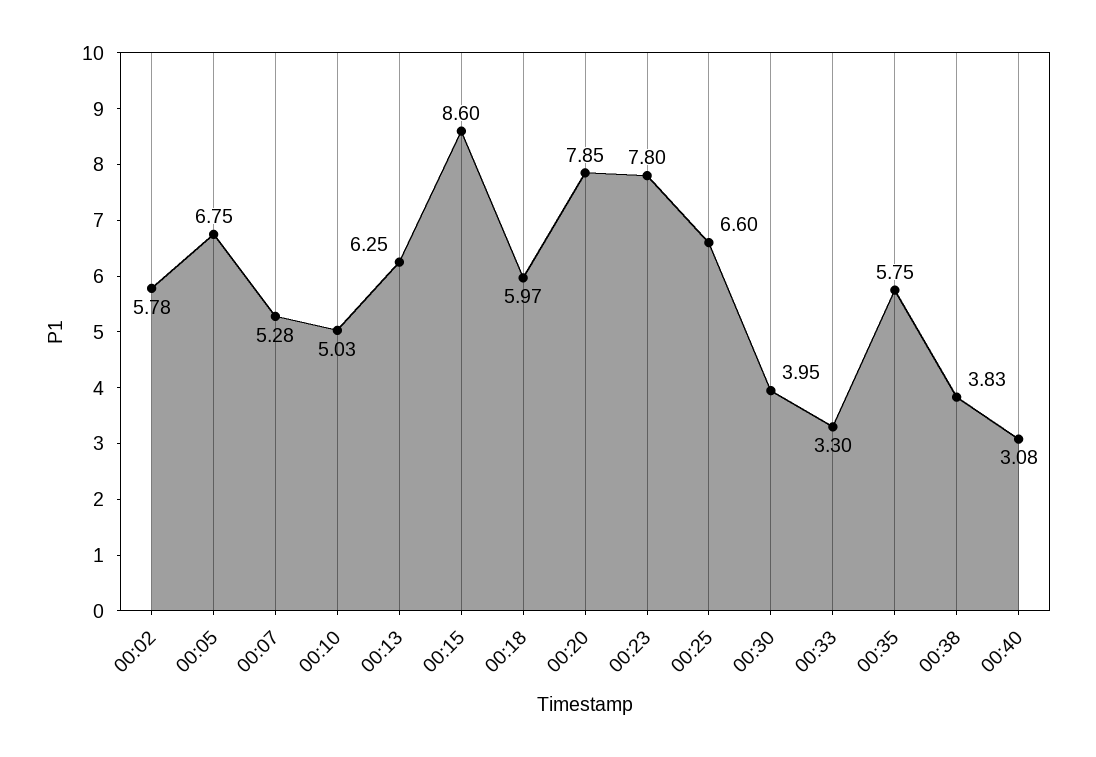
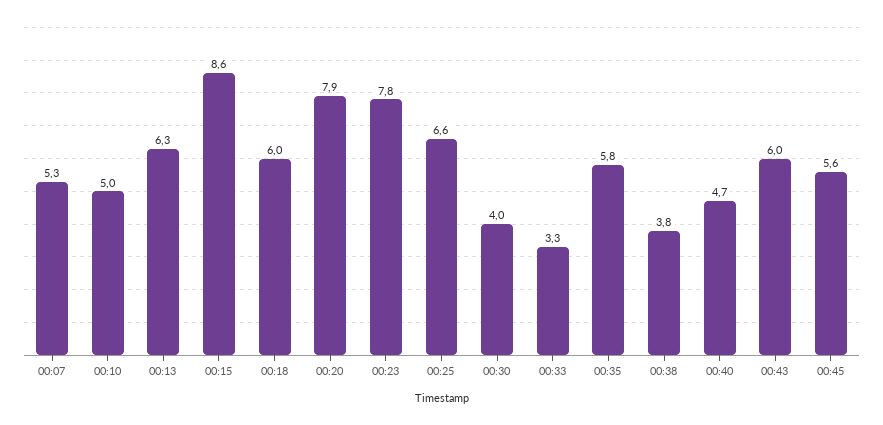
00:02: 5.78 -> none
00:05: 6.75 -> none
00:40: 3.08 -> 4.7
00:43: none -> 6
00:45: none -> 5.6

